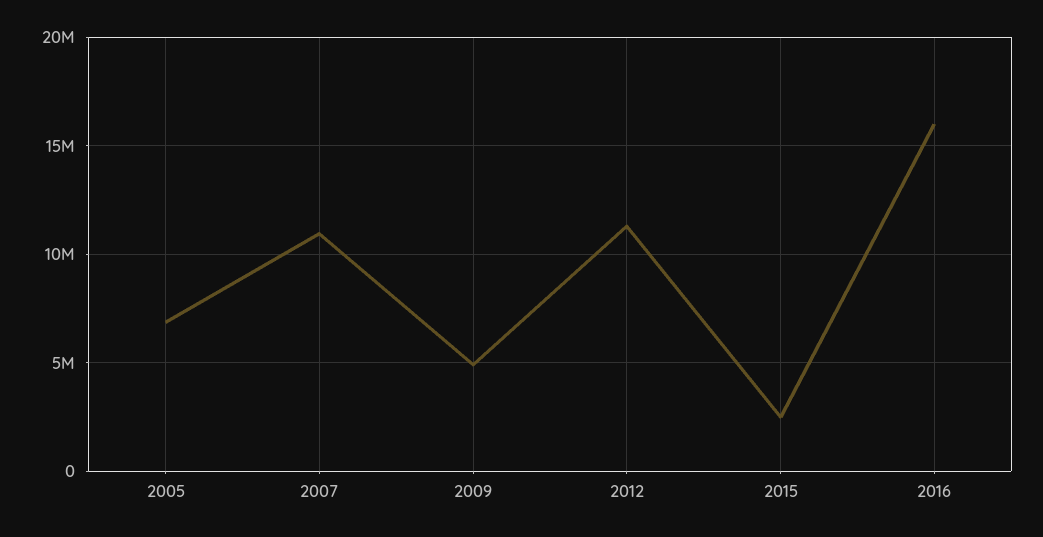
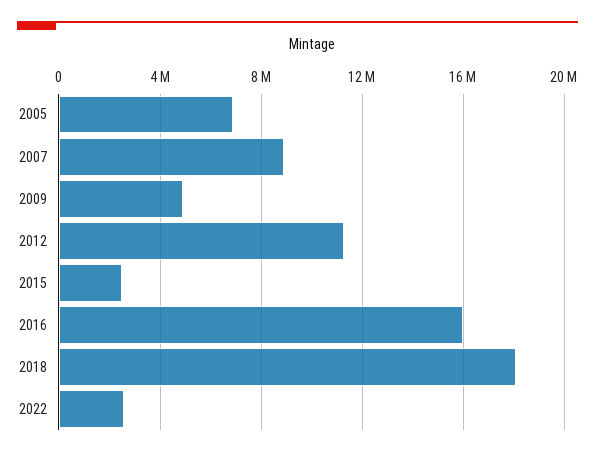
2007: 11000000 -> 9000000
2018: none -> 18000000
2022: none -> 2500000

